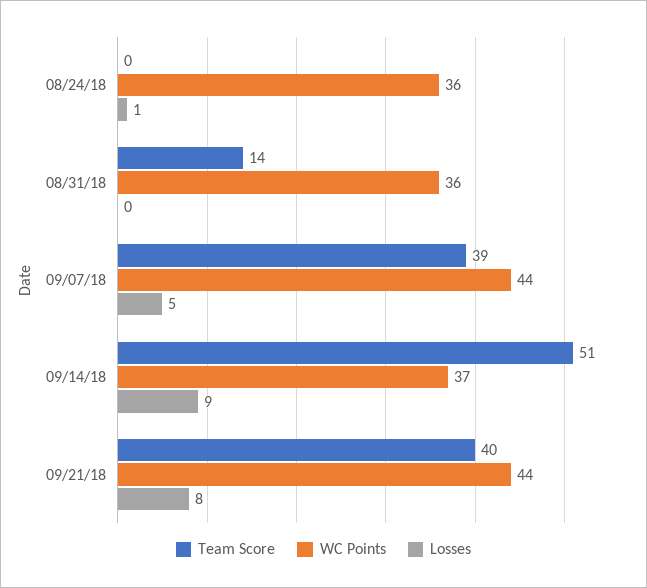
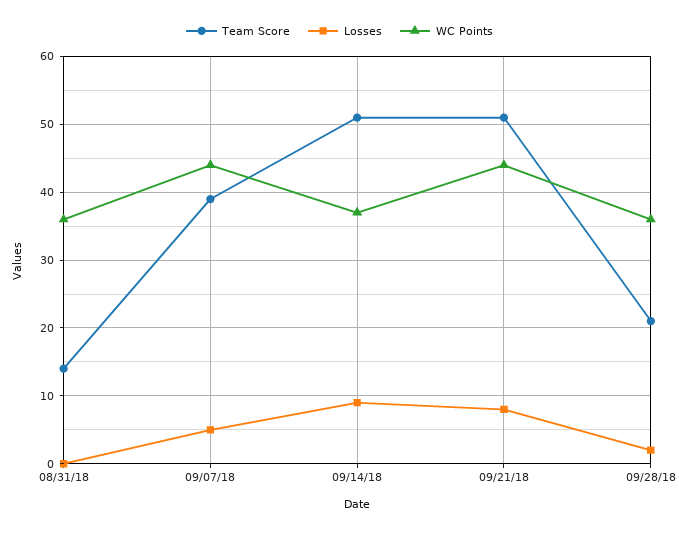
Team Score, 08/24/18: 0 -> none
WC Points, 08/24/18: 36 -> none
Losses, 08/24/18: 1 -> none
Team Score, 09/21/18: 40 -> 51
Team Score, 09/28/18: none -> 21
Losses, 09/28/18: none -> 2
WC Points, 09/28/18: none -> 36

